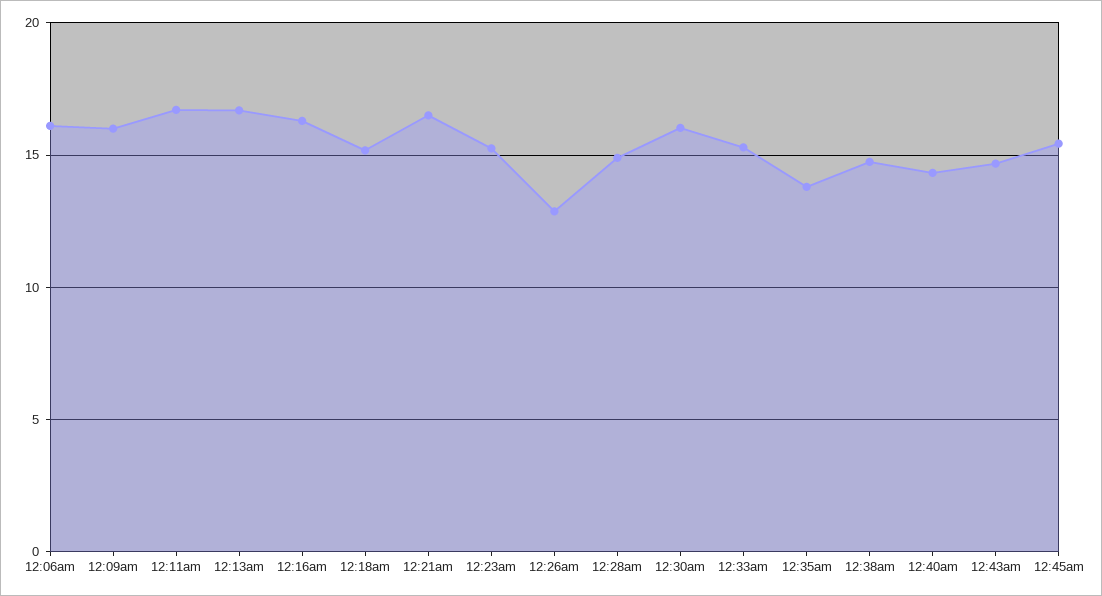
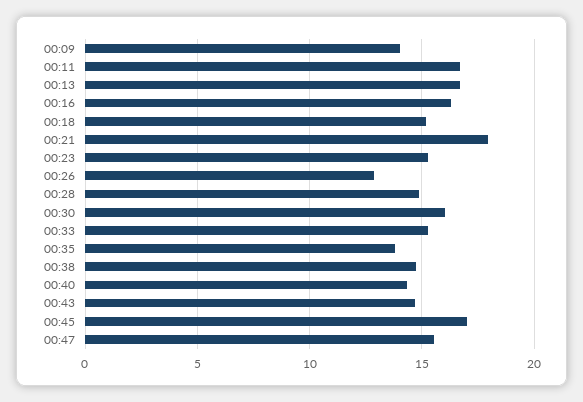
12:06am: 16 -> none
12:09am: 16 -> 14
12:21am: 16.5 -> 18
12:45am: 15.5 -> 17
00:47: none -> 15.5

